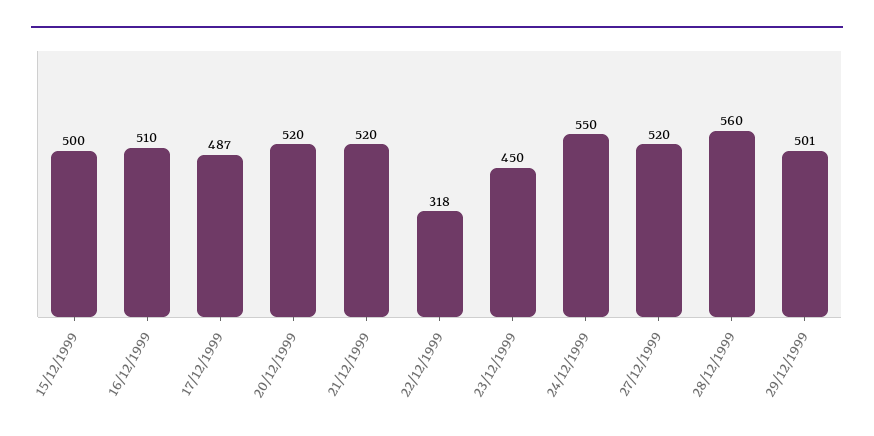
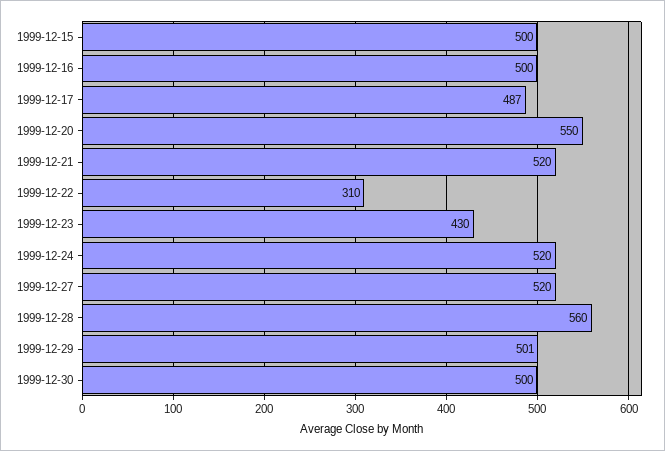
16/12/1999: 510 -> 500
20/12/1999: 520 -> 550
22/12/1999: 318 -> 310
23/12/1999: 450 -> 430
24/12/1999: 550 -> 520
1999-12-30: none -> 500

